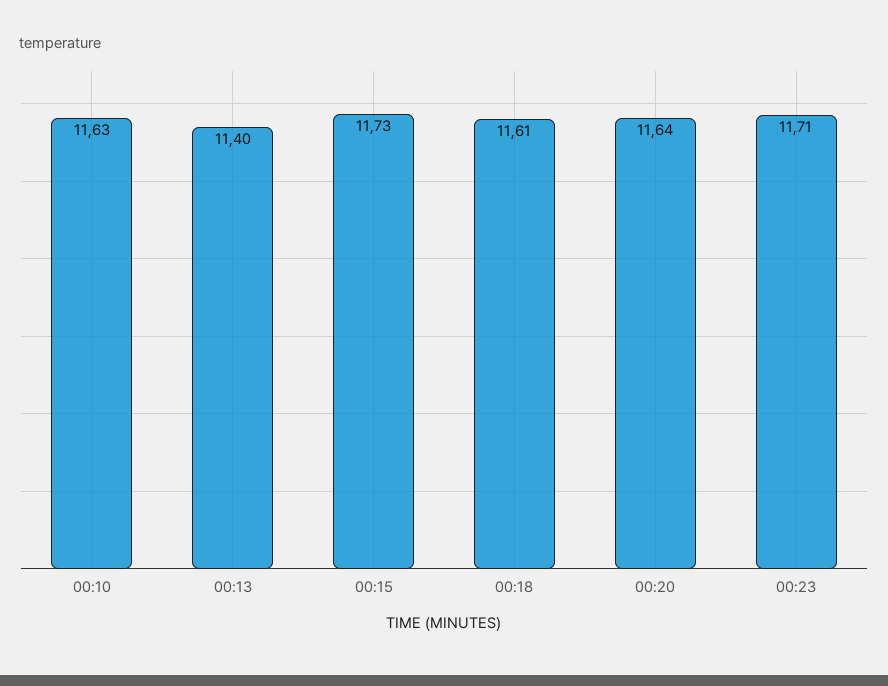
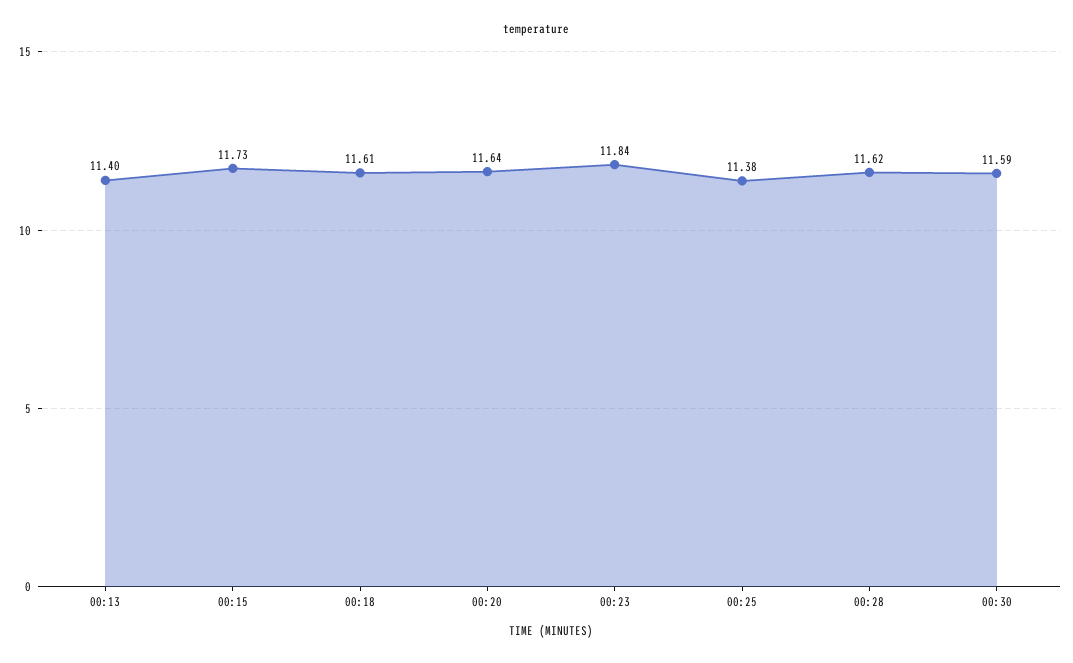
00:10: 11.63 -> none
00:23: 11.71 -> 11.84
00:25: none -> 11.38
00:28: none -> 11.62
00:30: none -> 11.59

